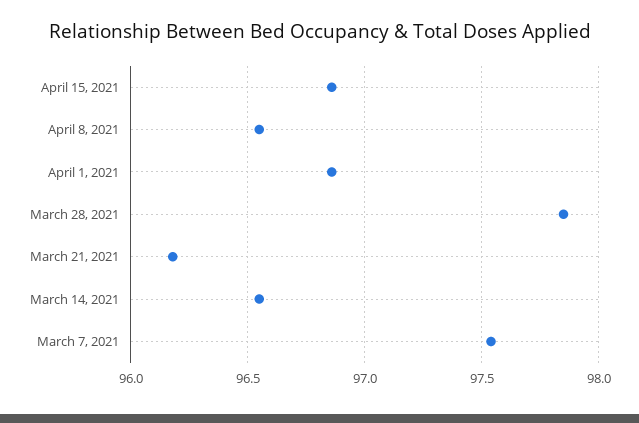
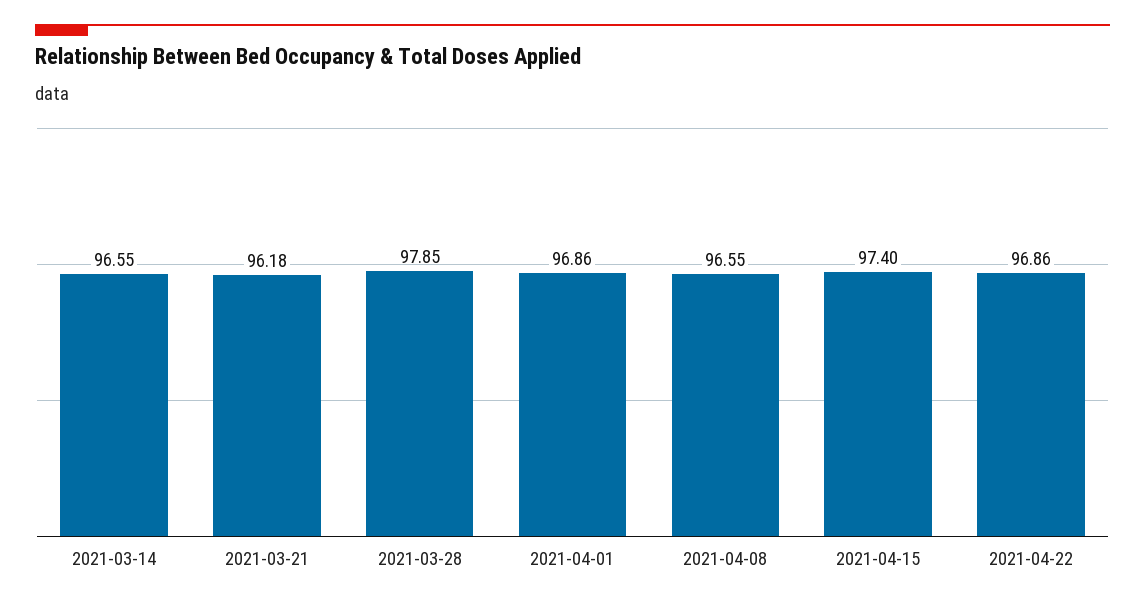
April 15, 2021: 96.85 -> 97.4
March 7, 2021: 97.55 -> none
2021-04-22: none -> 96.86

